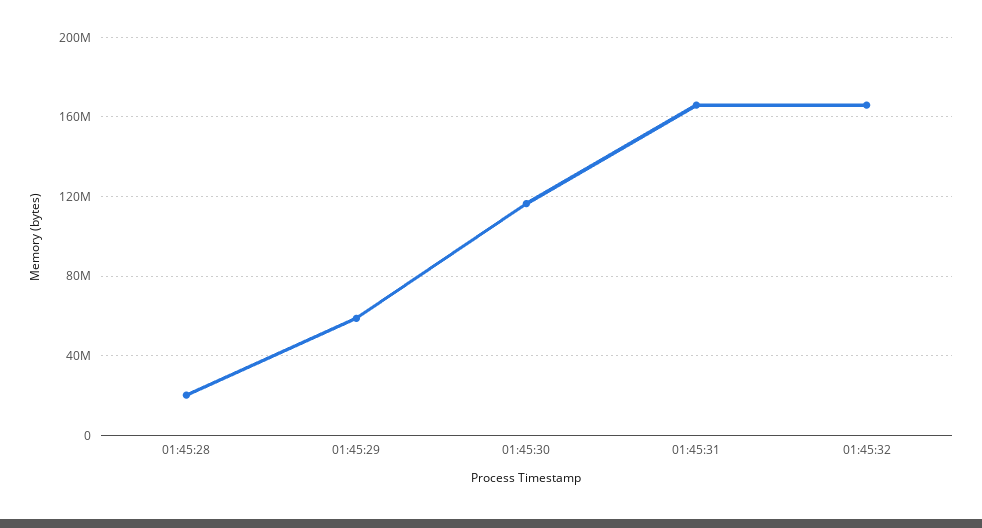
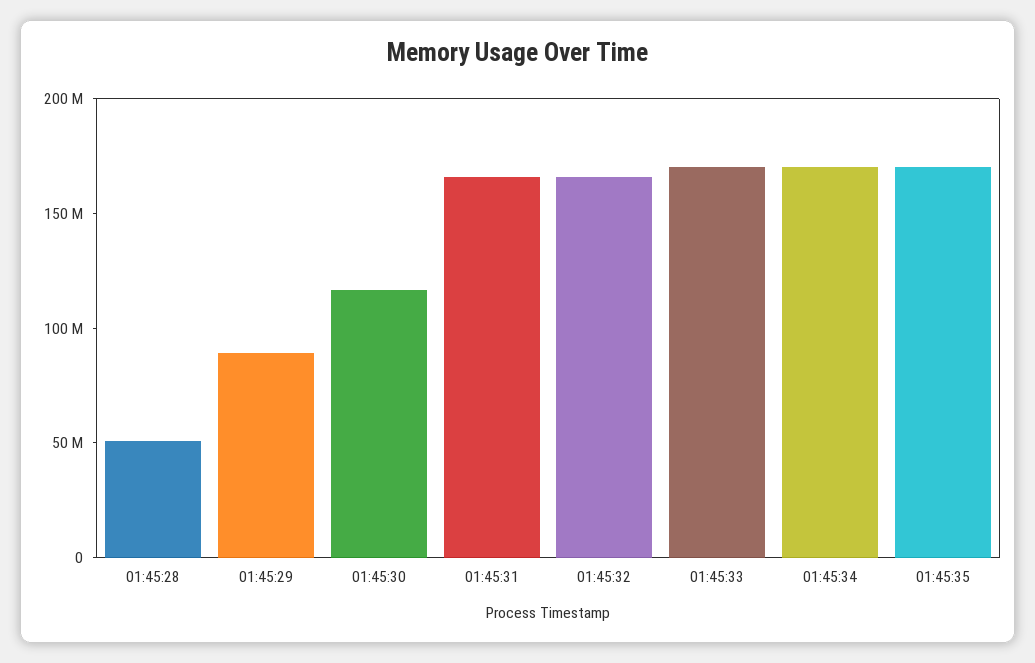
01:45:28: 20000000 -> 50000000
01:45:29: 60000000 -> 90000000
01:45:33: none -> 170000000
01:45:34: none -> 170000000
01:45:35: none -> 170000000

